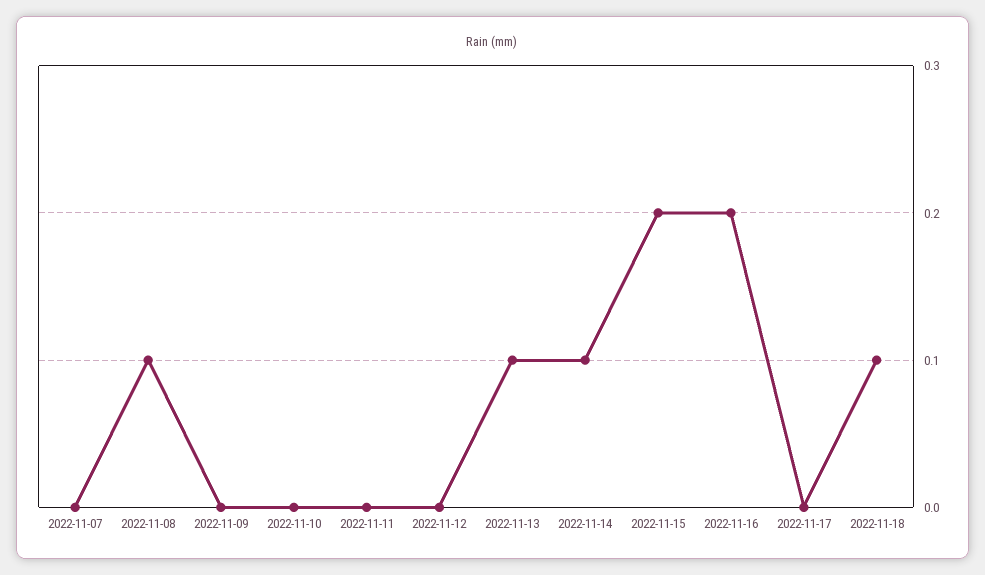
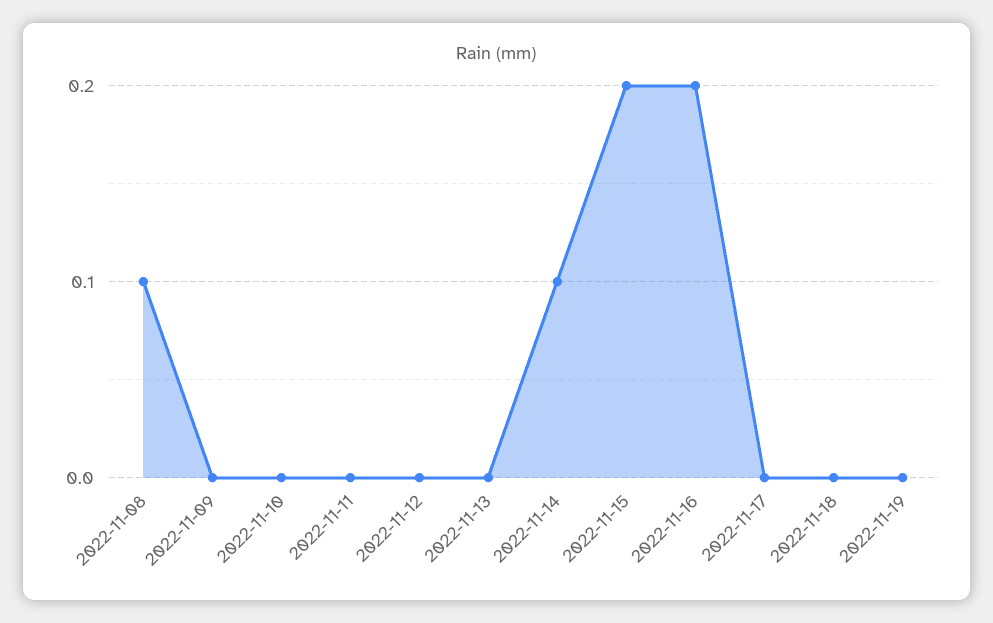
2022-11-07: 0 -> none
2022-11-13: 0.1 -> 0
2022-11-18: 0.1 -> 0
2022-11-19: none -> 0

